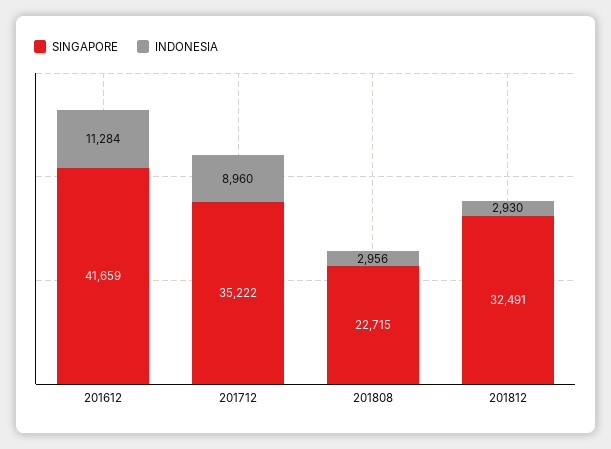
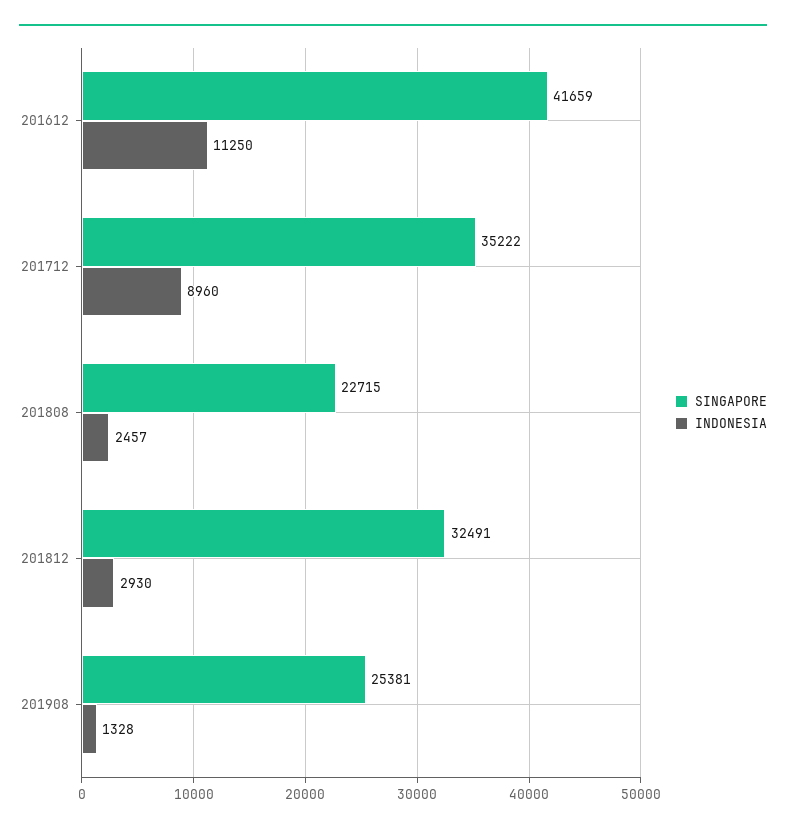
INDONESIA, 201612: 11284 -> 11250
INDONESIA, 201808: 2956 -> 2457
SINGAPORE, 201908: none -> 25381
INDONESIA, 201908: none -> 1328

